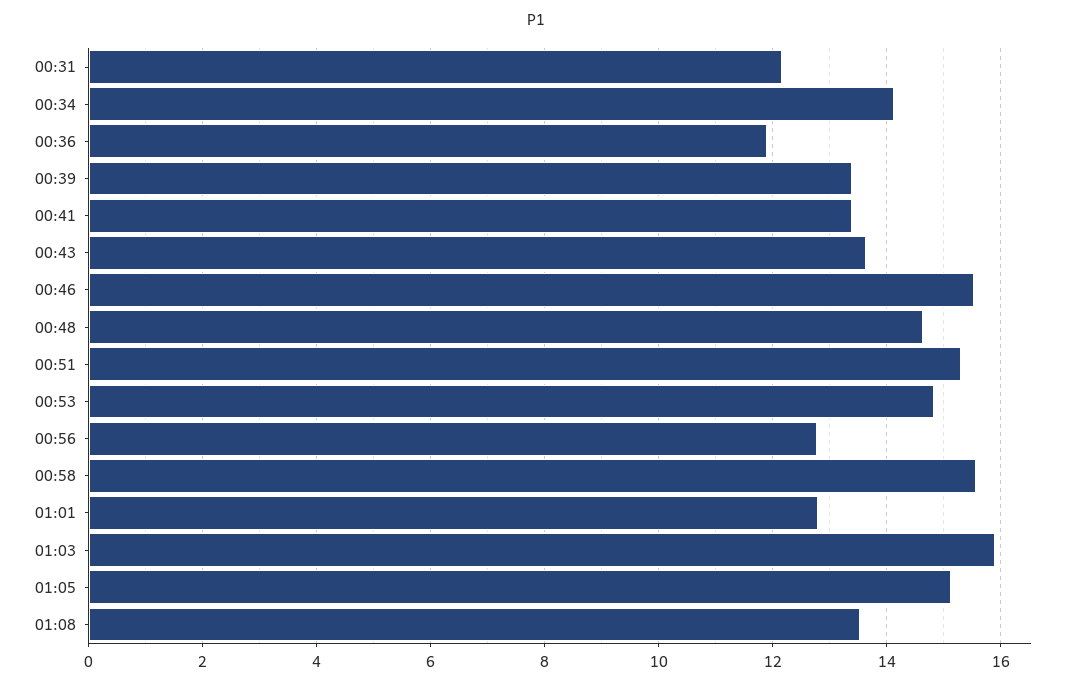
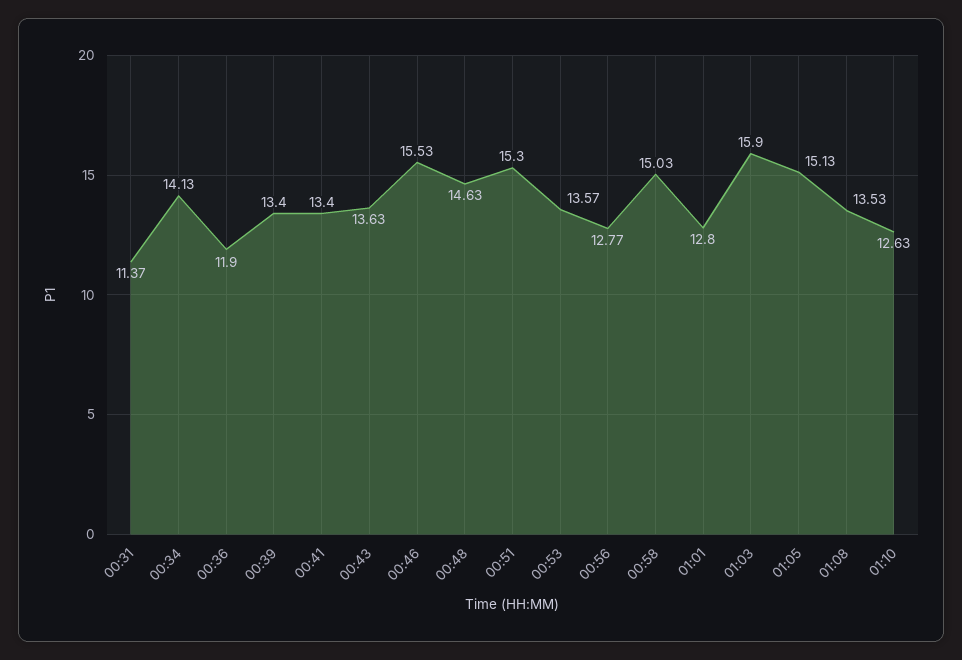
00:31: 12.2 -> 11.37
00:53: 14.8 -> 13.57
00:58: 15.6 -> 15.03
01:10: none -> 12.63

